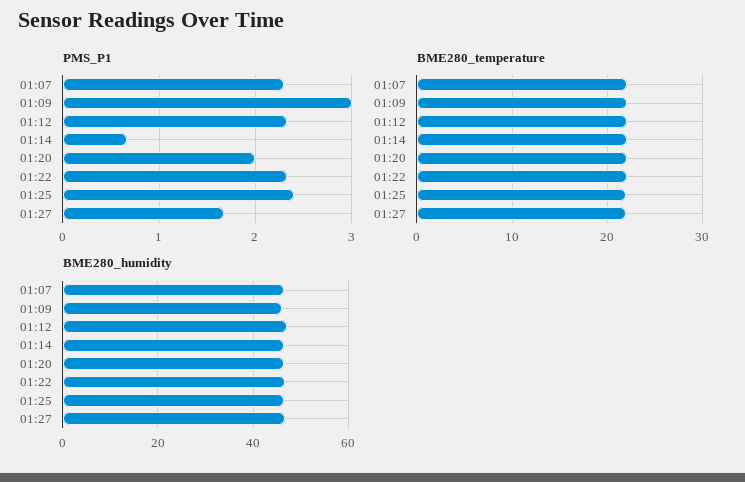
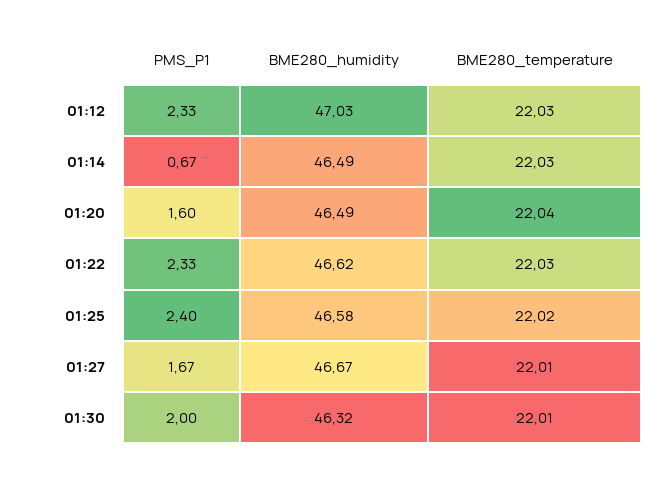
PMS_P1, 01:07: 2.3 -> none
PMS_P1, 01:09: 3 -> none
PMS_P1, 01:20: 2 -> 1.6
BME280_temperature, 01:07: 22 -> none
BME280_temperature, 01:09: 22 -> none
BME280_humidity, 01:07: 46 -> none
BME280_humidity, 01:09: 46 -> none
PMS_P1, 01:30: none -> 2
BME280_humidity, 01:30: none -> 46.32
BME280_temperature, 01:30: none -> 22.01

